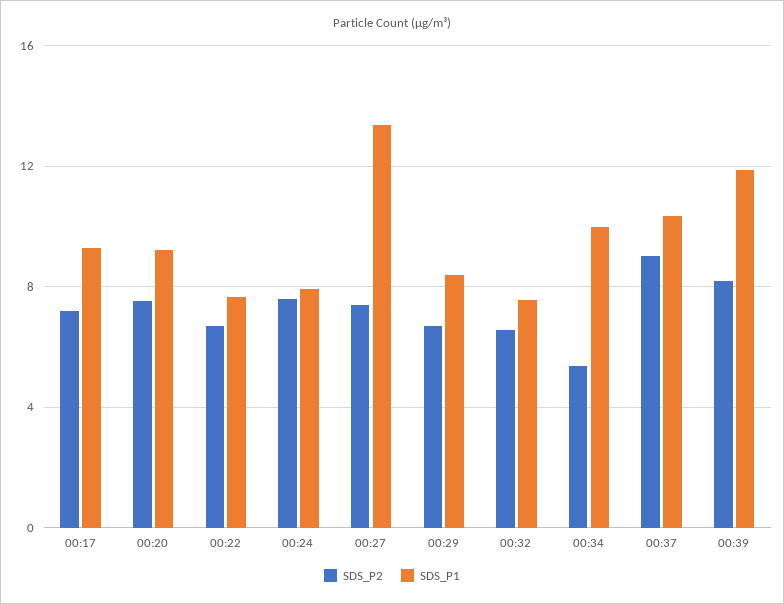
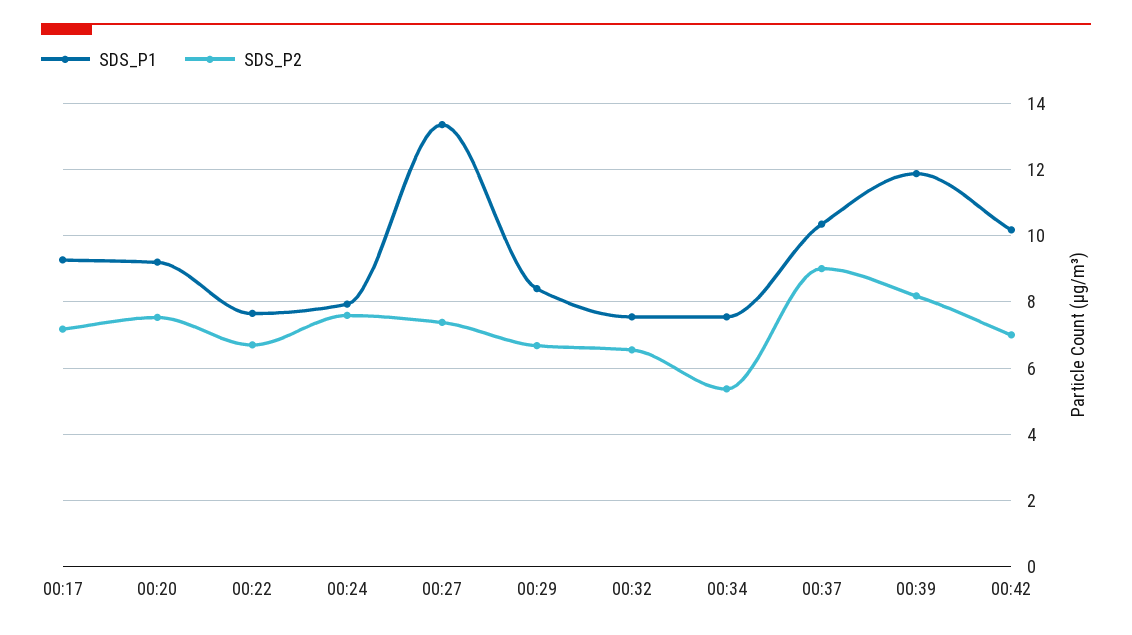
SDS_P1, 00:34: 10 -> 7.6
SDS_P1, 00:42: none -> 10.2
SDS_P2, 00:42: none -> 7

